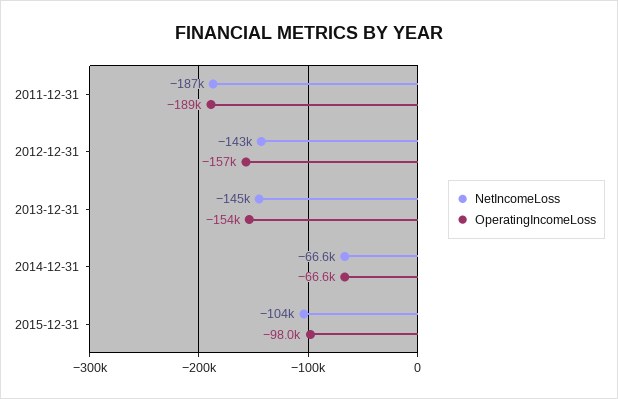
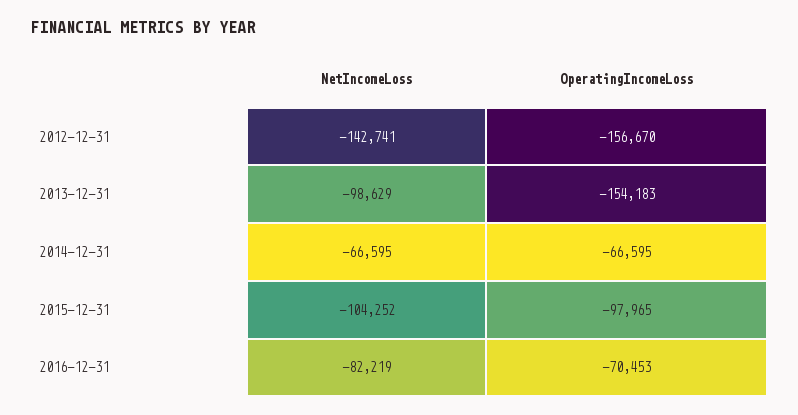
NetIncomeLoss, 2011-12-31: -187000 -> none
OperatingIncomeLoss, 2011-12-31: -189000 -> none
NetIncomeLoss, 2013-12-31: -145000 -> -98629
NetIncomeLoss, 2016-12-31: none -> -82219
OperatingIncomeLoss, 2016-12-31: none -> -70453

